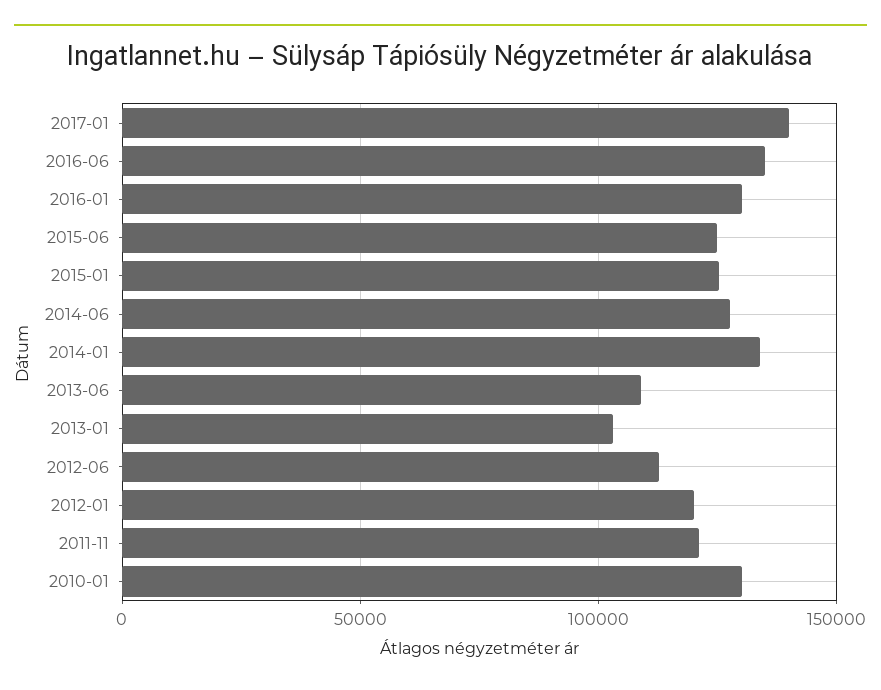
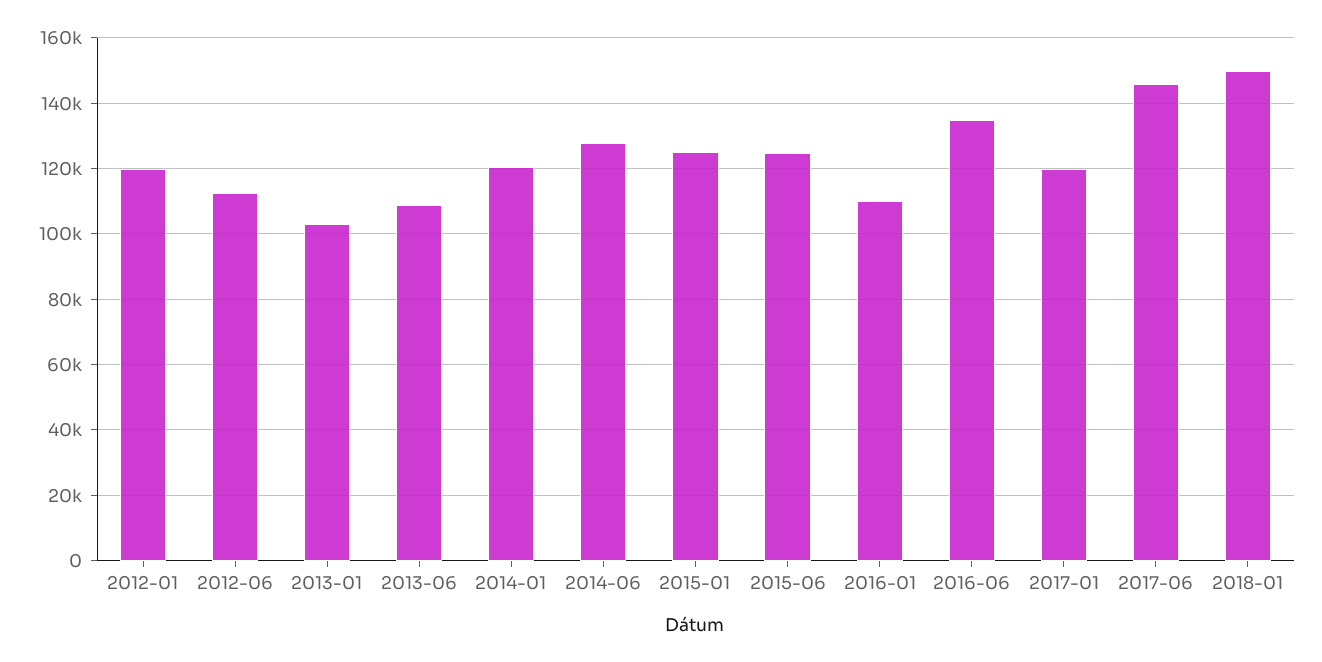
2017-01: 140000 -> 120000
2016-01: 130000 -> 110000
2014-01: 135000 -> 120000
2011-11: 120000 -> none
2010-01: 130000 -> none
2017-06: none -> 146000
2018-01: none -> 150000

